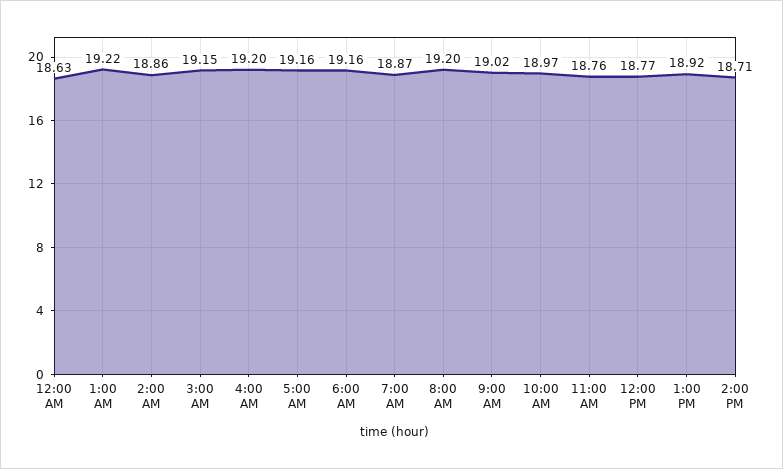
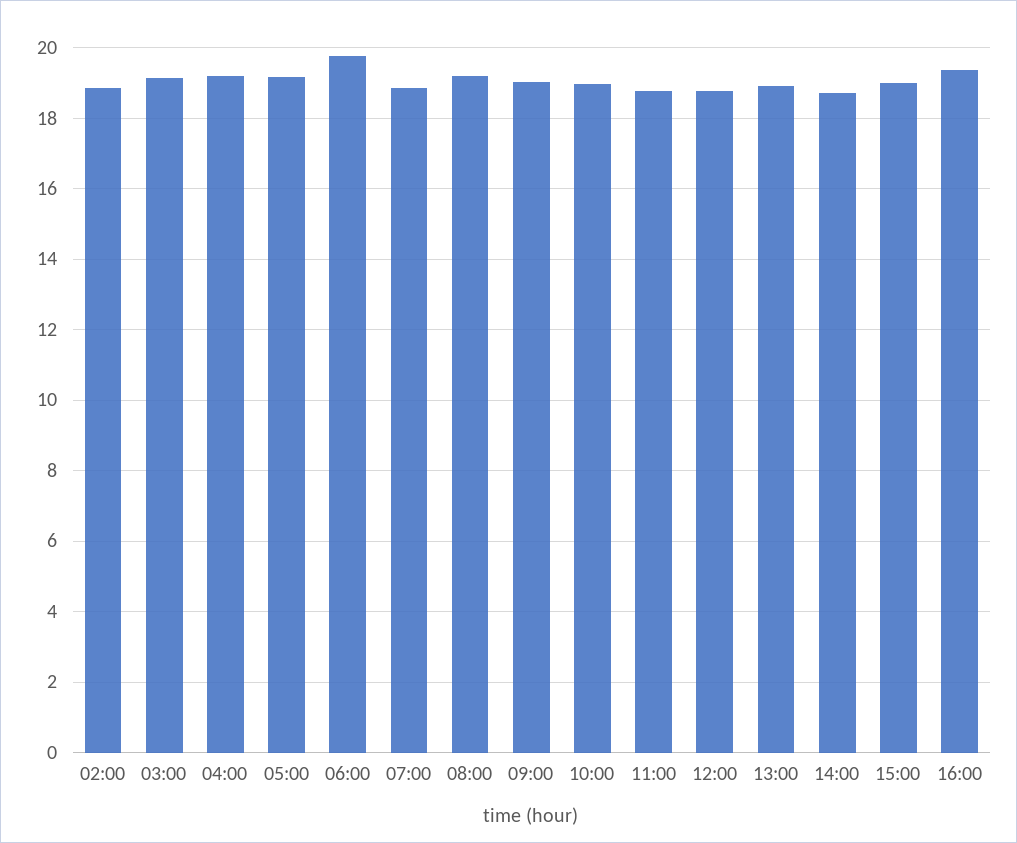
12:00 AM: 18.63 -> none
1:00 AM: 19.22 -> none
6:00 AM: 19.16 -> 19.8
15:00: none -> 19
16:00: none -> 19.4

